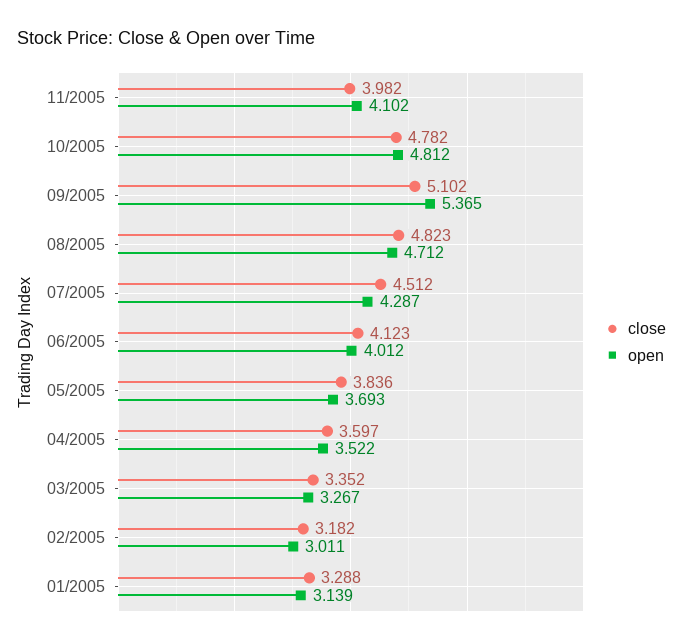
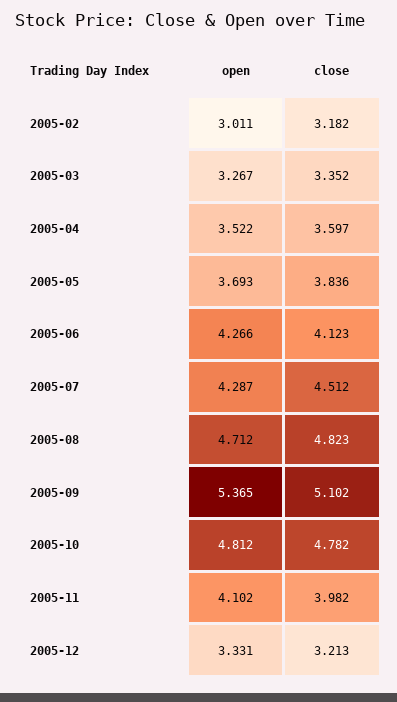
open, 06/2005: 4.012 -> 4.266
close, 01/2005: 3.288 -> none
open, 01/2005: 3.139 -> none
open, 2005-12: none -> 3.331
close, 2005-12: none -> 3.213

